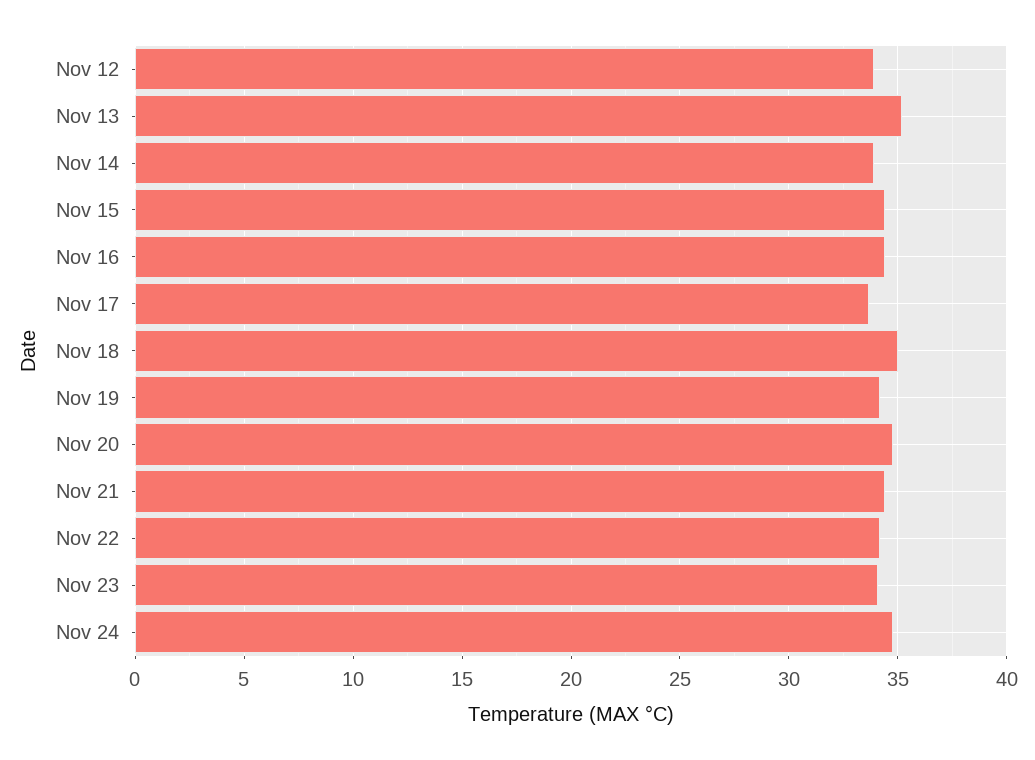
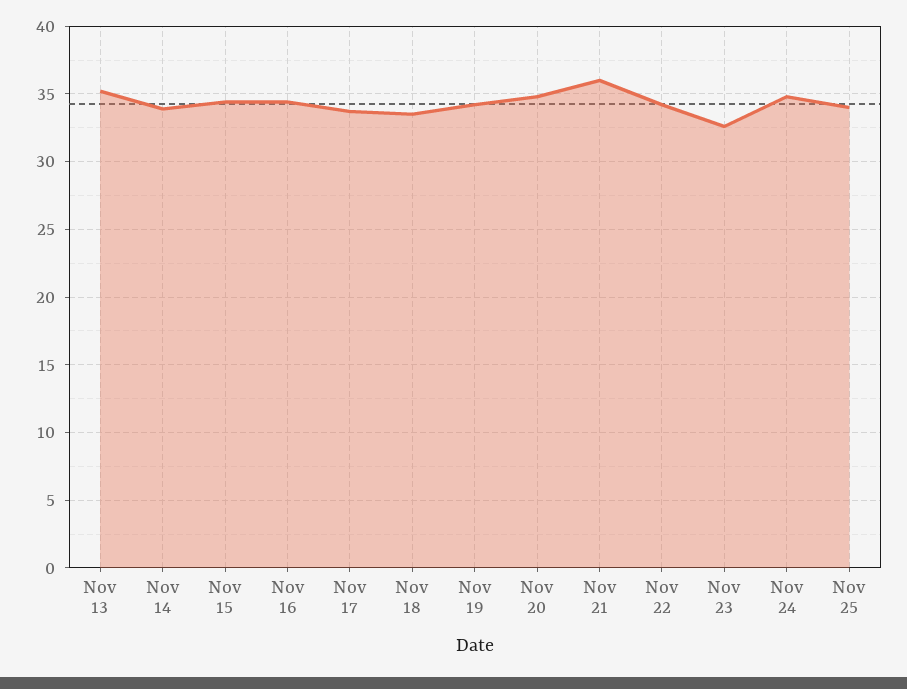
Nov 12: 34 -> none
Nov 18: 35 -> 33.5
Nov 21: 34.5 -> 36
Nov 23: 34 -> 32.5
Nov 25: none -> 34

